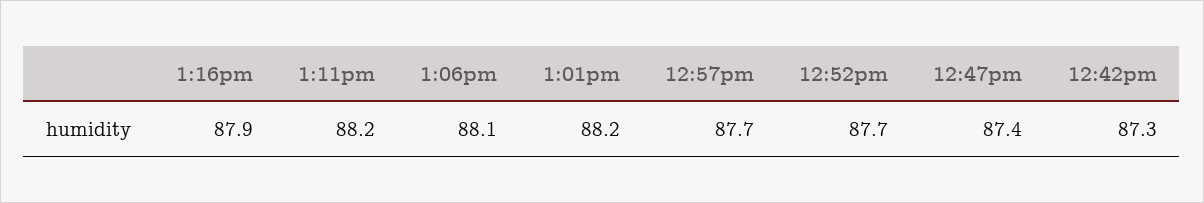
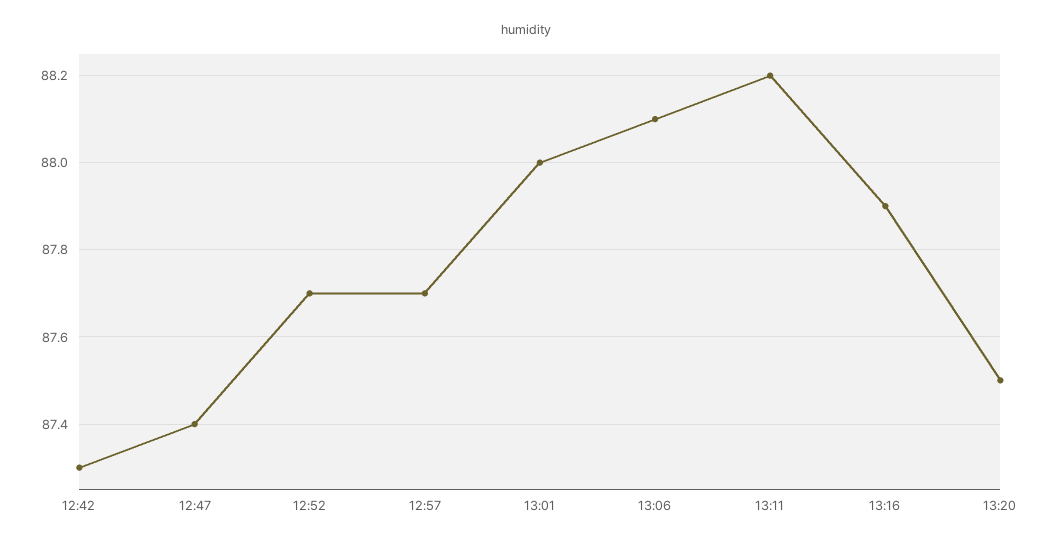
1:01pm: 88.2 -> 88
13:20: none -> 87.5

